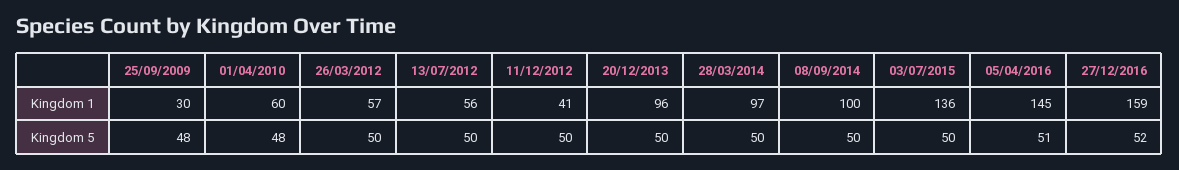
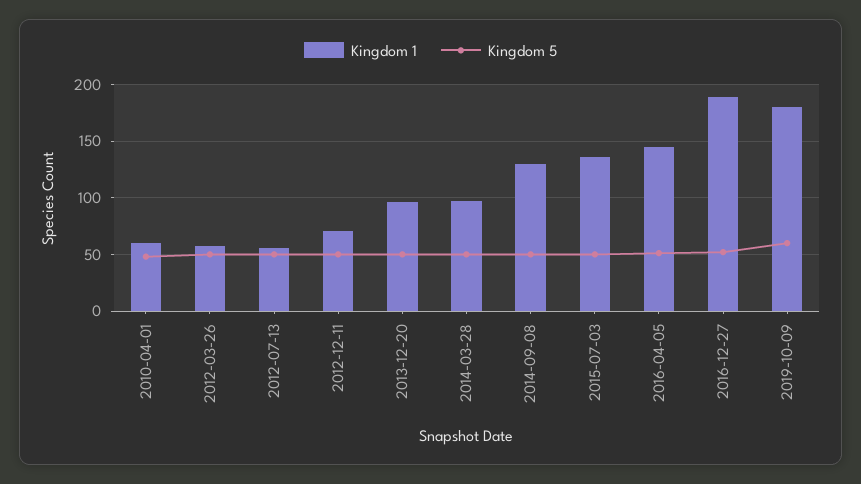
Kingdom 1, 25/09/2009: 30 -> none
Kingdom 1, 11/12/2012: 41 -> 70
Kingdom 1, 08/09/2014: 100 -> 130
Kingdom 1, 27/12/2016: 159 -> 190
Kingdom 5, 25/09/2009: 48 -> none
Kingdom 1, 2019-10-09: none -> 180
Kingdom 5, 2019-10-09: none -> 60

